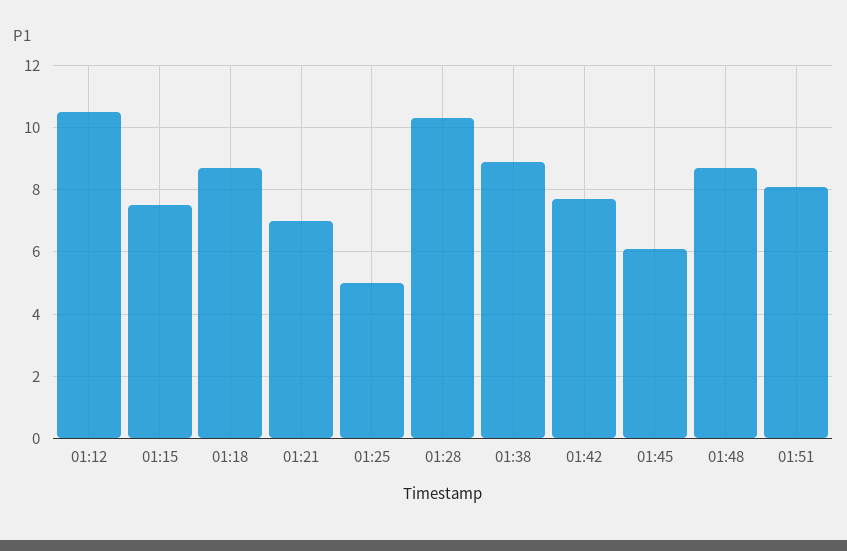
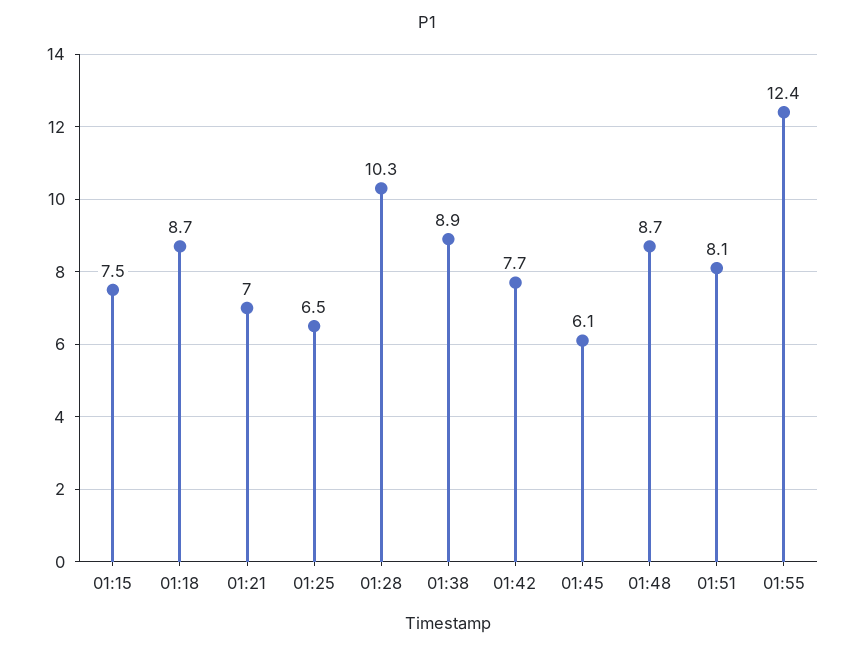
01:12: 10.5 -> none
01:25: 5 -> 6.5
01:55: none -> 12.4

